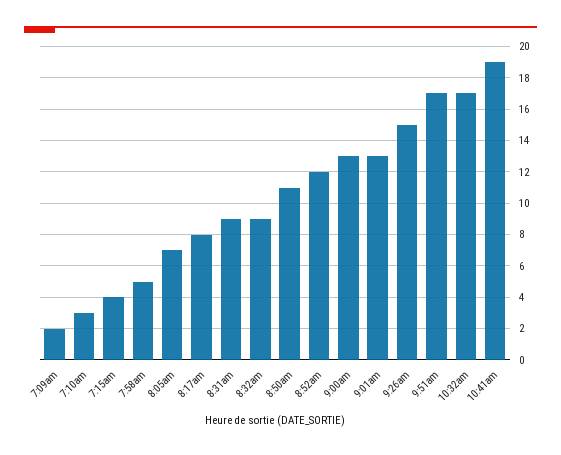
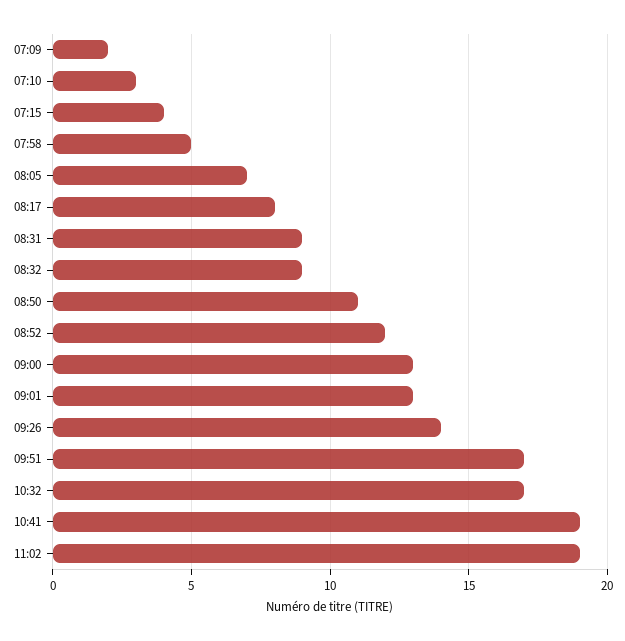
9:26am: 15 -> 14
11:02: none -> 19

